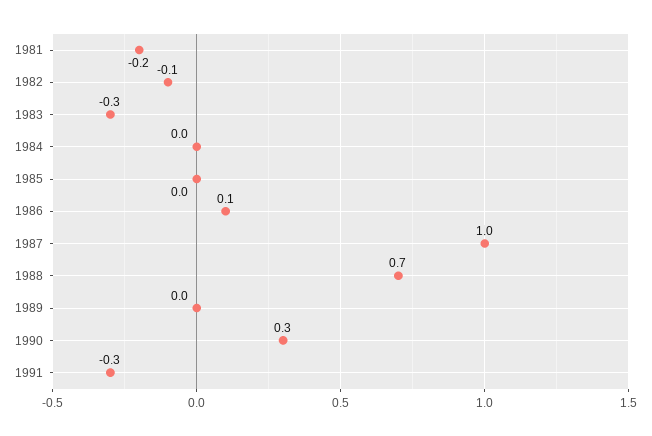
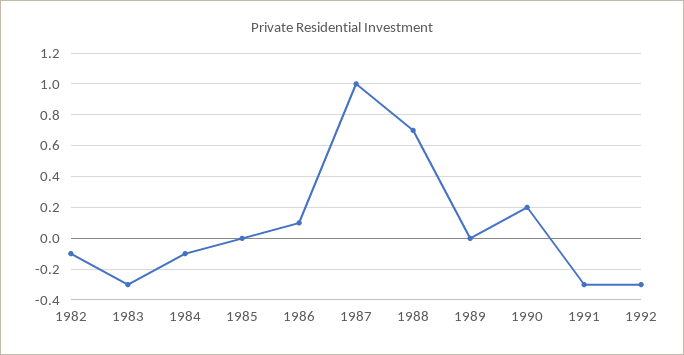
1981: -0.2 -> none
1984: 0 -> -0.1
1990: 0.3 -> 0.2
1992: none -> -0.3

